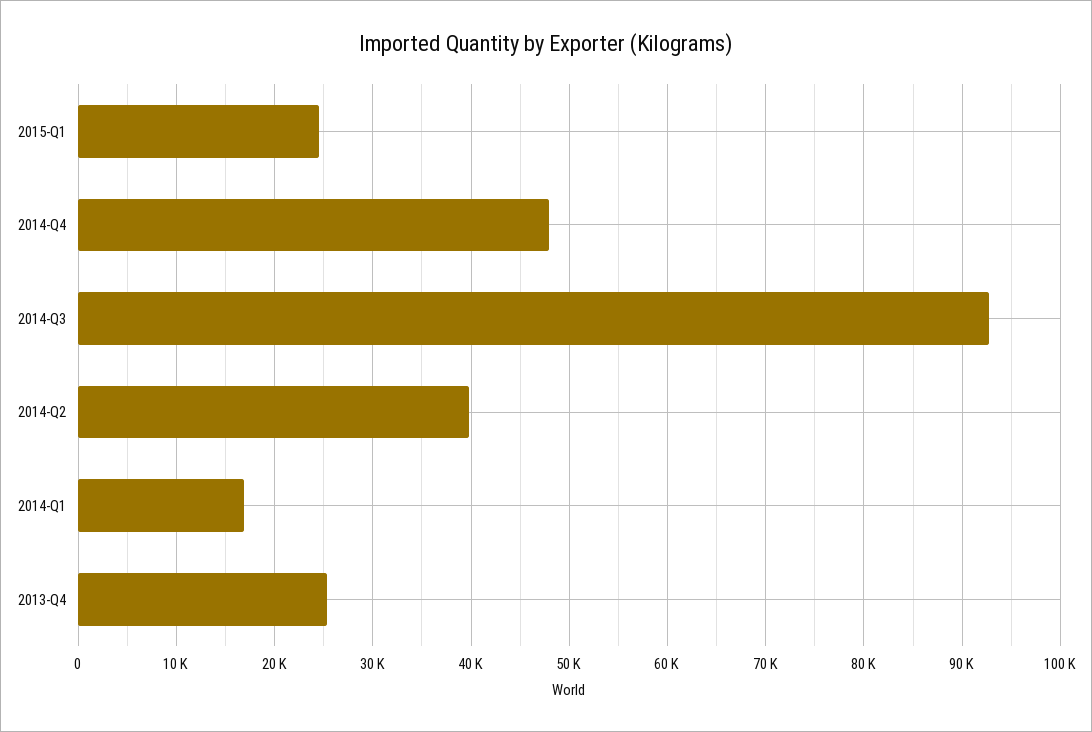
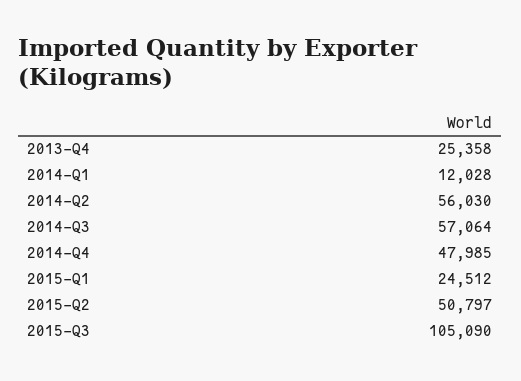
2014-Q3: 93000 -> 57064
2014-Q2: 40000 -> 56030
2014-Q1: 17000 -> 12028
2015-Q2: none -> 50797
2015-Q3: none -> 105090

